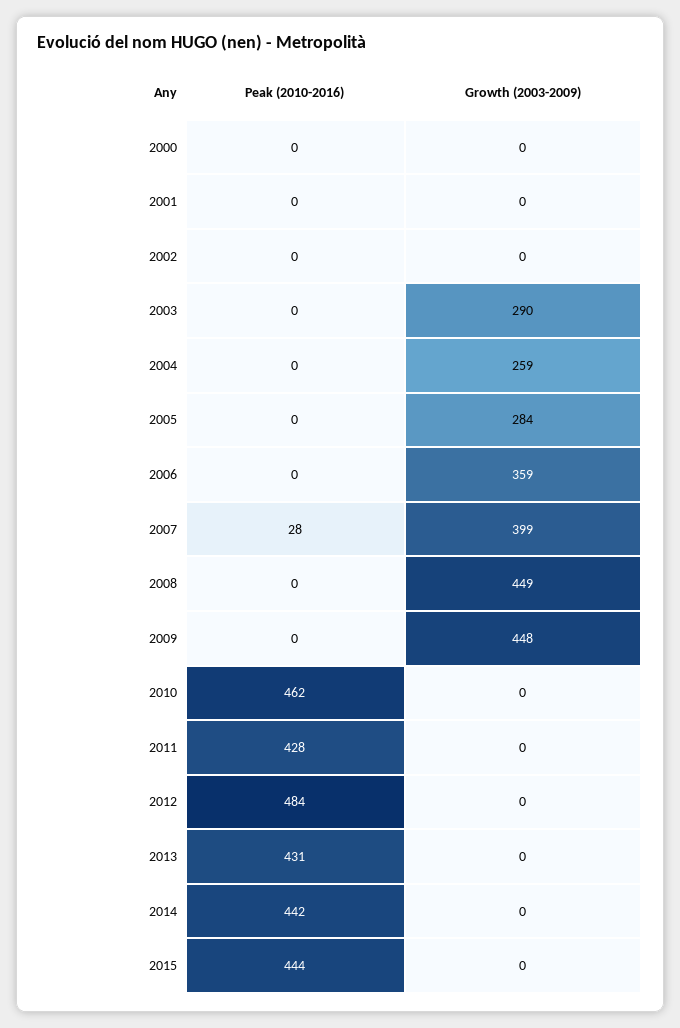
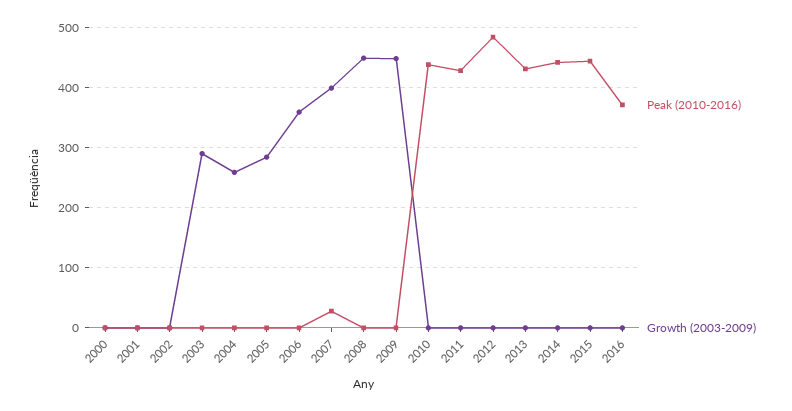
Peak (2010-2016), 2010: 462 -> 440
Peak (2010-2016), 2016: none -> 370
Growth (2003-2009), 2016: none -> 0

